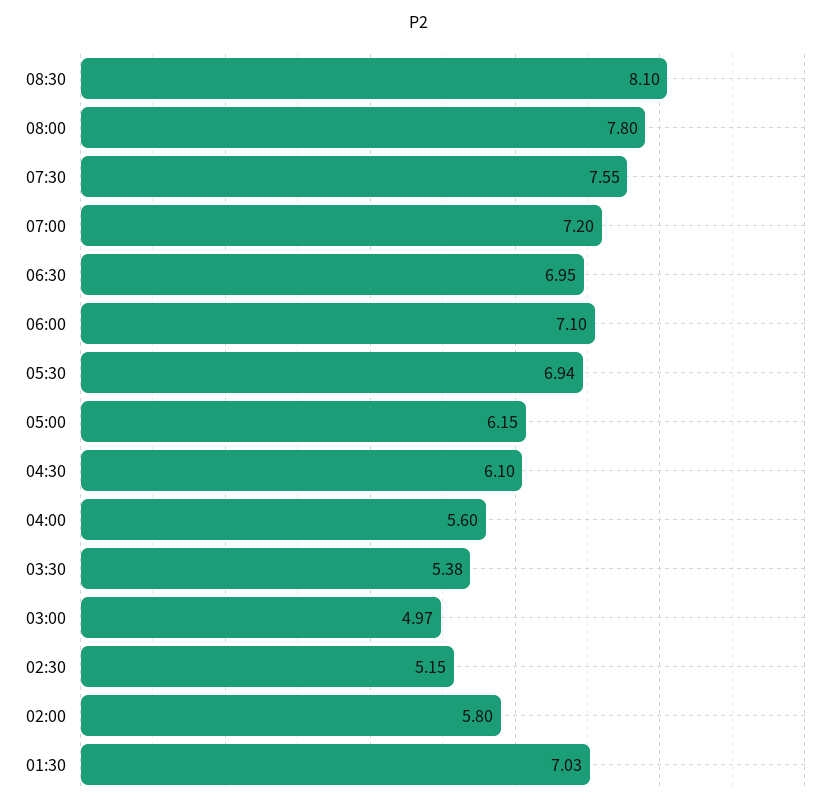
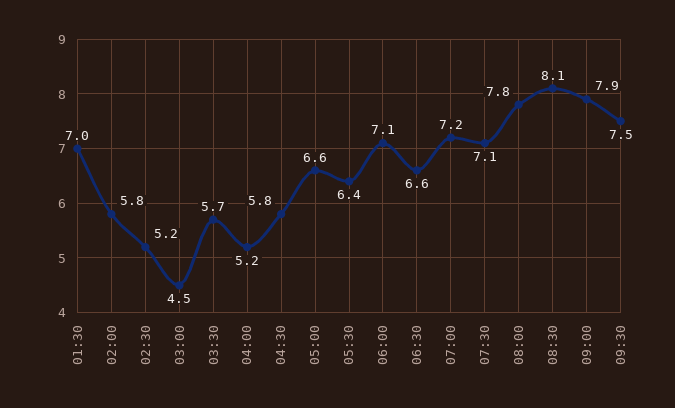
07:30: 7.55 -> 7.1
06:30: 6.95 -> 6.6
05:30: 6.94 -> 6.4
05:00: 6.15 -> 6.6
04:30: 6.1 -> 5.8
04:00: 5.6 -> 5.2
03:30: 5.38 -> 5.7
03:00: 4.97 -> 4.5
09:00: none -> 7.9
09:30: none -> 7.5

